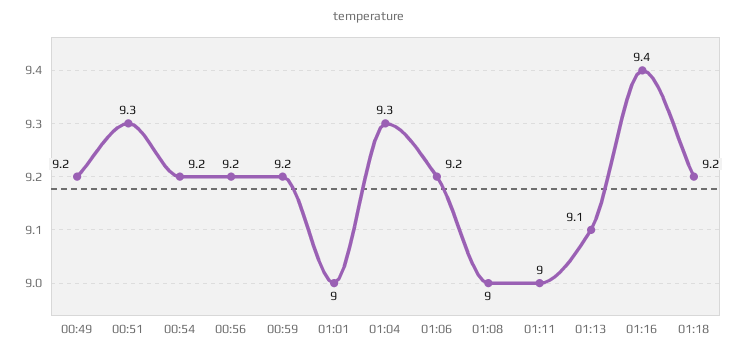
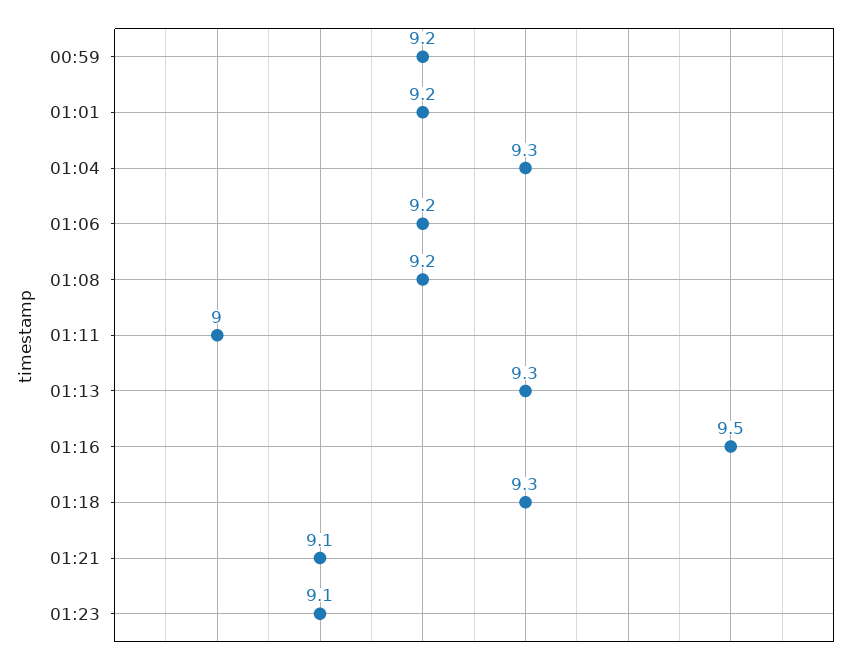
00:49: 9.2 -> none
00:51: 9.3 -> none
00:54: 9.2 -> none
00:56: 9.2 -> none
01:01: 9 -> 9.2
01:08: 9 -> 9.2
01:13: 9.1 -> 9.3
01:16: 9.4 -> 9.5
01:18: 9.2 -> 9.3
01:21: none -> 9.1
01:23: none -> 9.1

